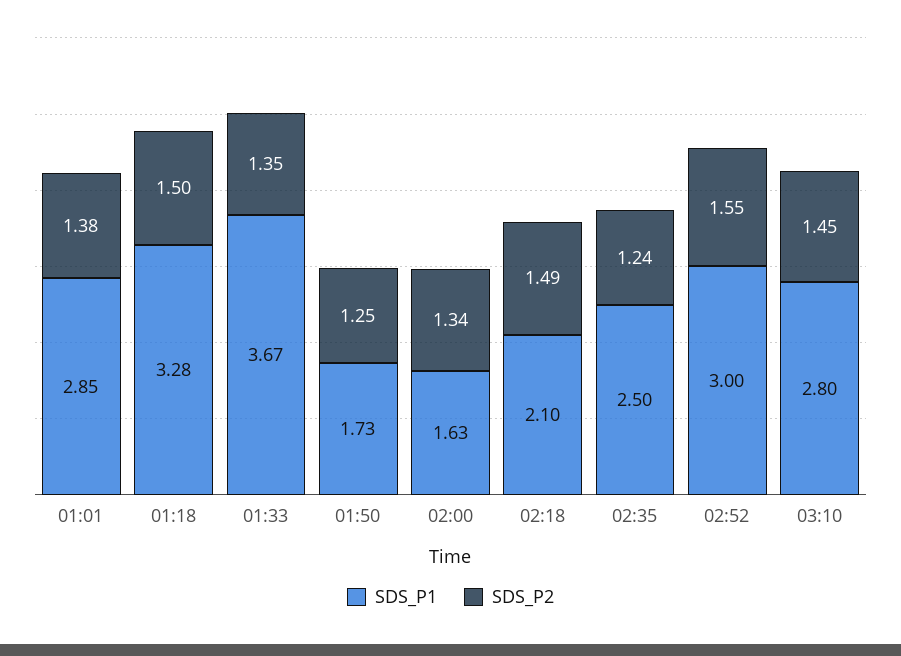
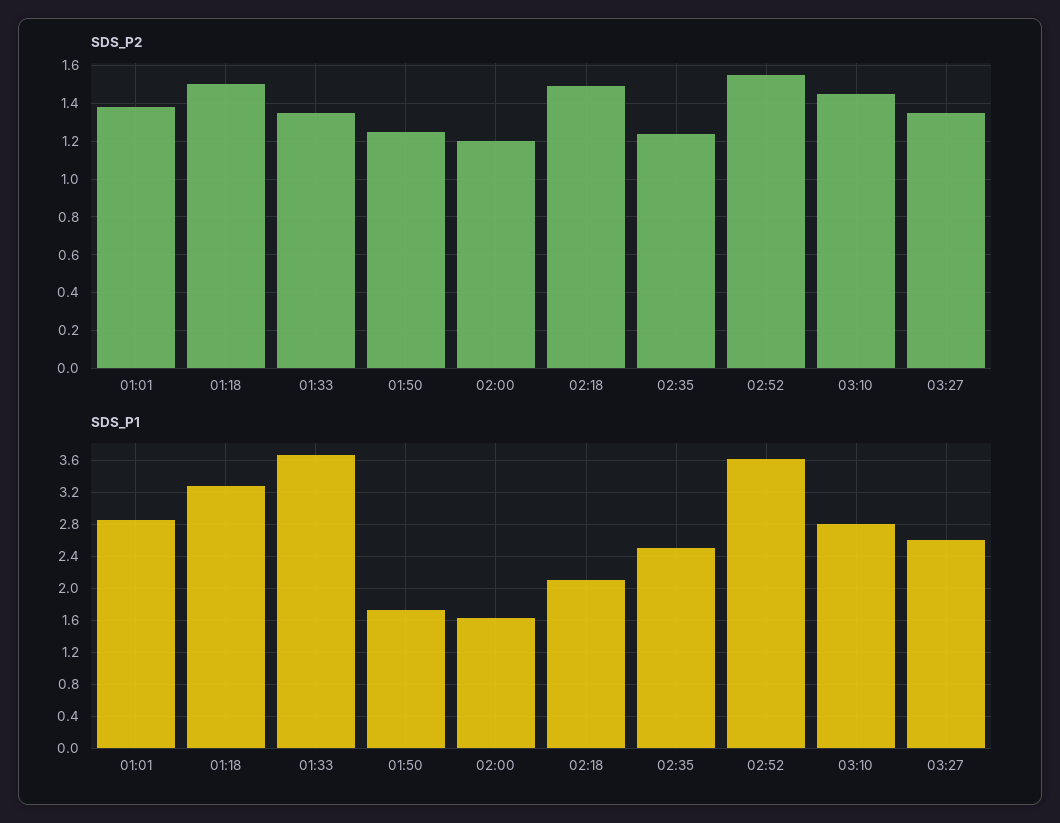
SDS_P2, 02:00: 1.34 -> 1.2
SDS_P1, 02:52: 3 -> 3.6
SDS_P2, 03:27: none -> 1.35
SDS_P1, 03:27: none -> 2.6

